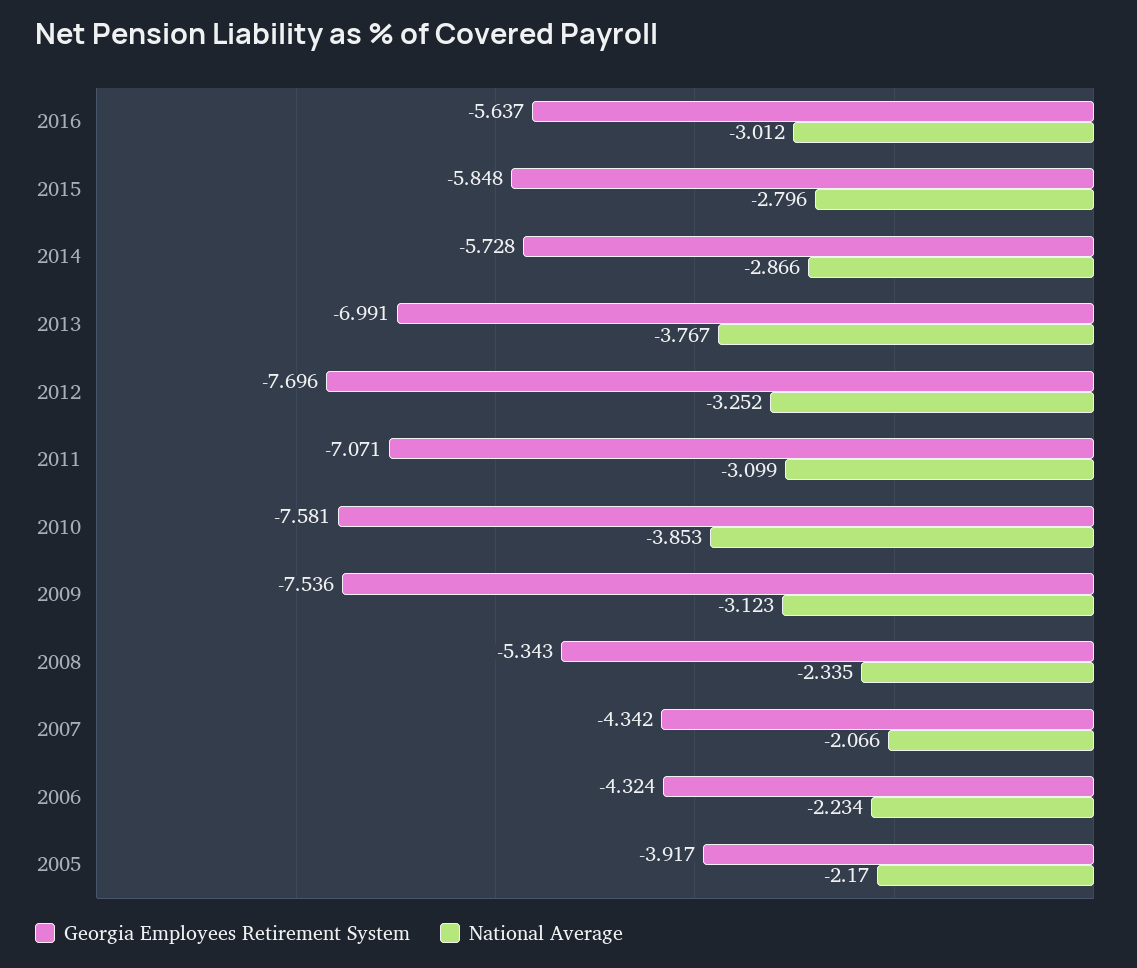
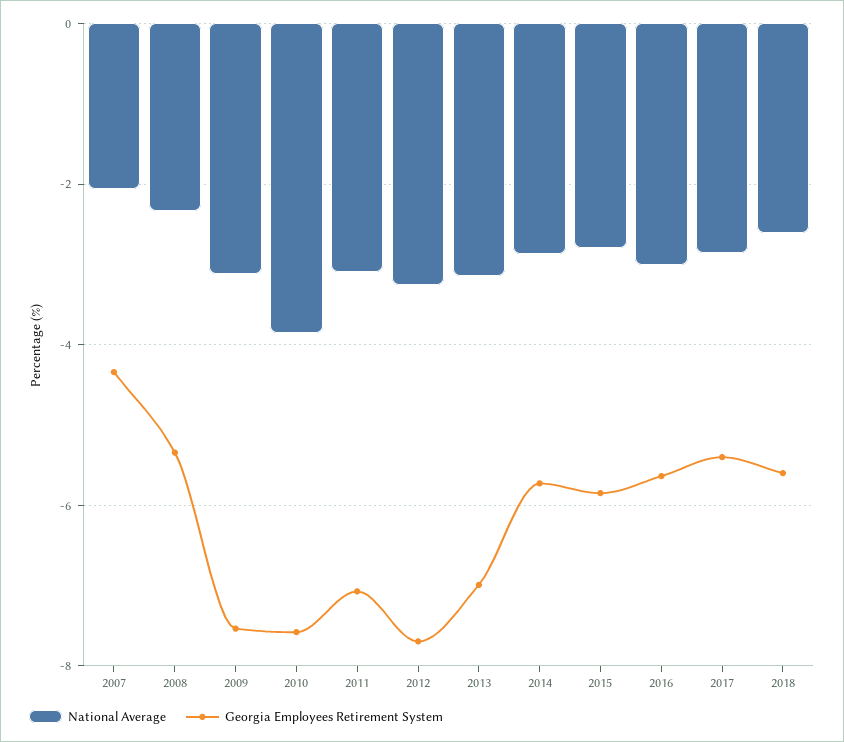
National Average, 2013: -3.767 -> -3.2
Georgia Employees Retirement System, 2006: -4.324 -> none
National Average, 2006: -2.234 -> none
Georgia Employees Retirement System, 2005: -3.917 -> none
National Average, 2005: -2.17 -> none
National Average, 2017: none -> -2.8
Georgia Employees Retirement System, 2017: none -> -5.4
National Average, 2018: none -> -2.6
Georgia Employees Retirement System, 2018: none -> -5.6

